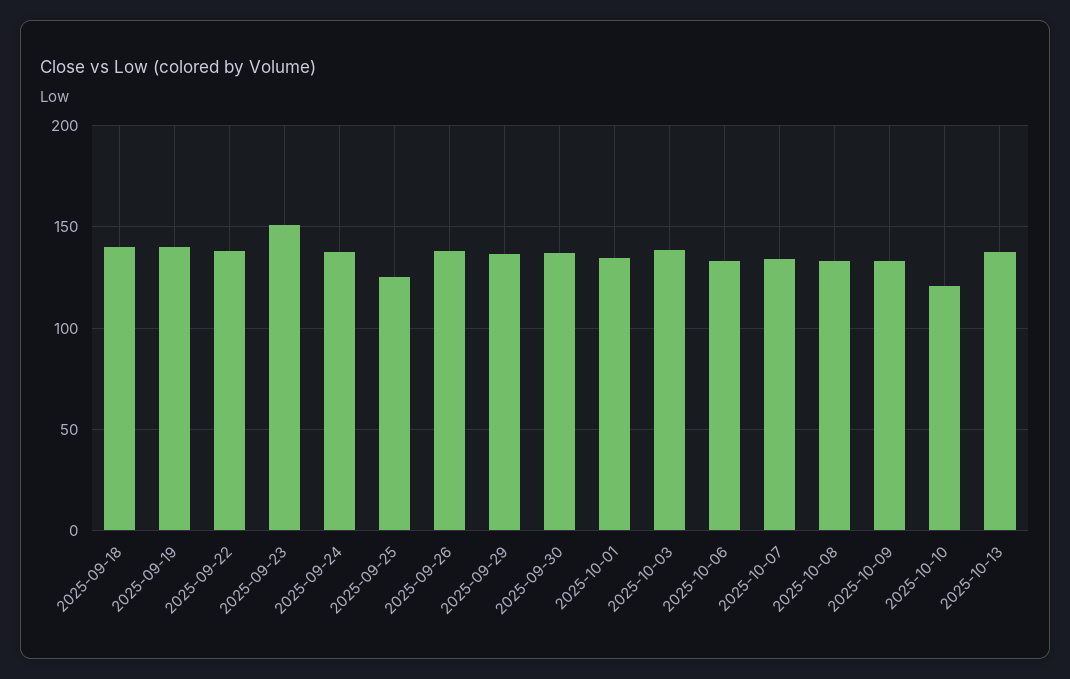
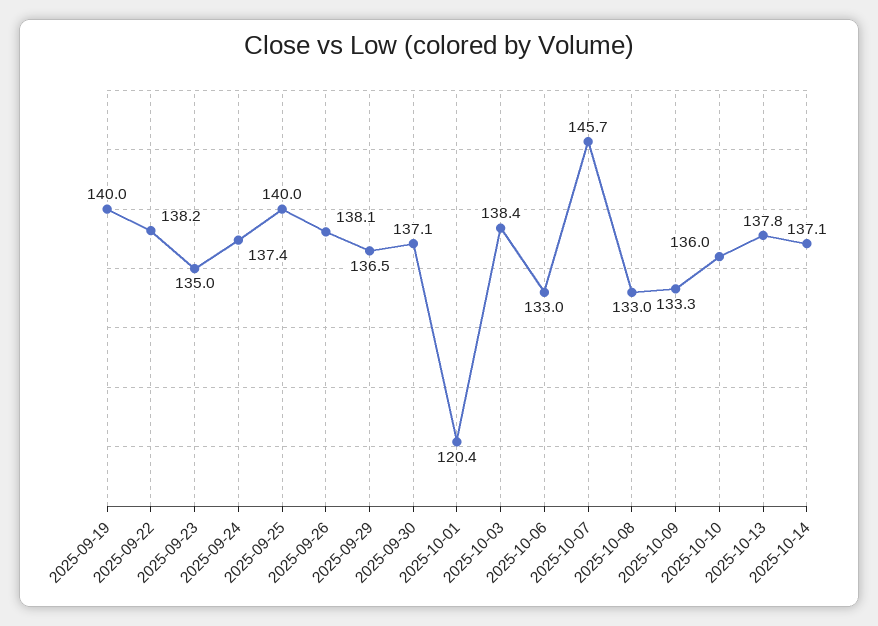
2025-09-18: 140 -> none
2025-09-23: 150 -> 135
2025-09-25: 125 -> 140
2025-10-01: 135 -> 120.4
2025-10-07: 135 -> 145.7
2025-10-10: 120 -> 136
2025-10-14: none -> 137.1

